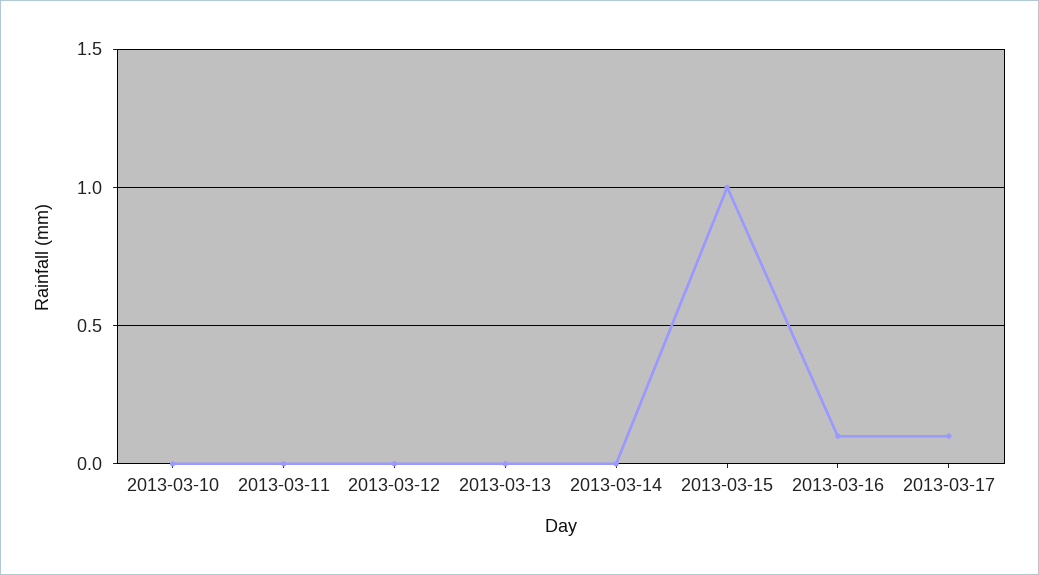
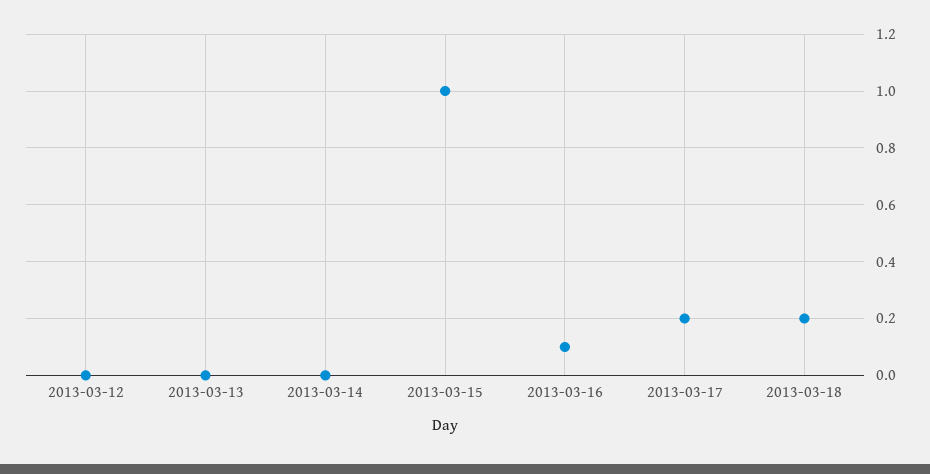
2013-03-10: 0 -> none
2013-03-11: 0 -> none
2013-03-17: 0.1 -> 0.2
2013-03-18: none -> 0.2

